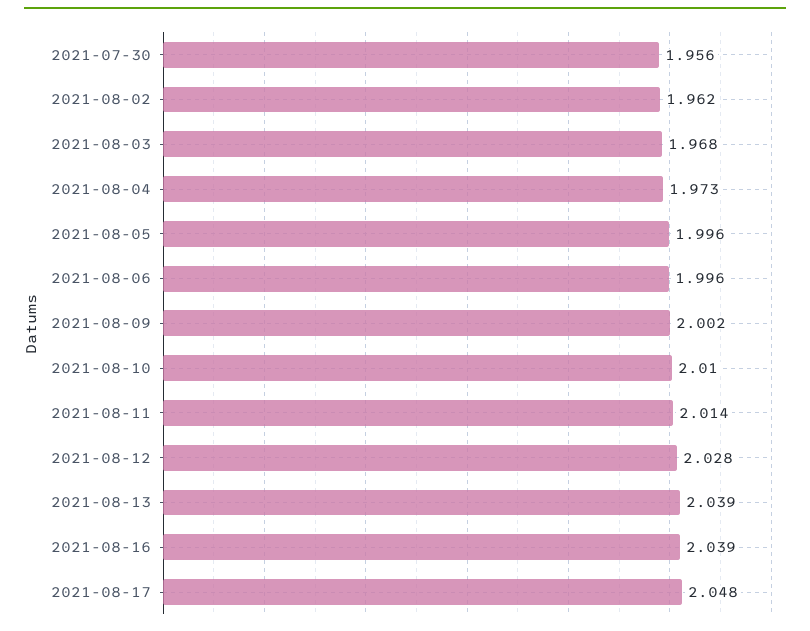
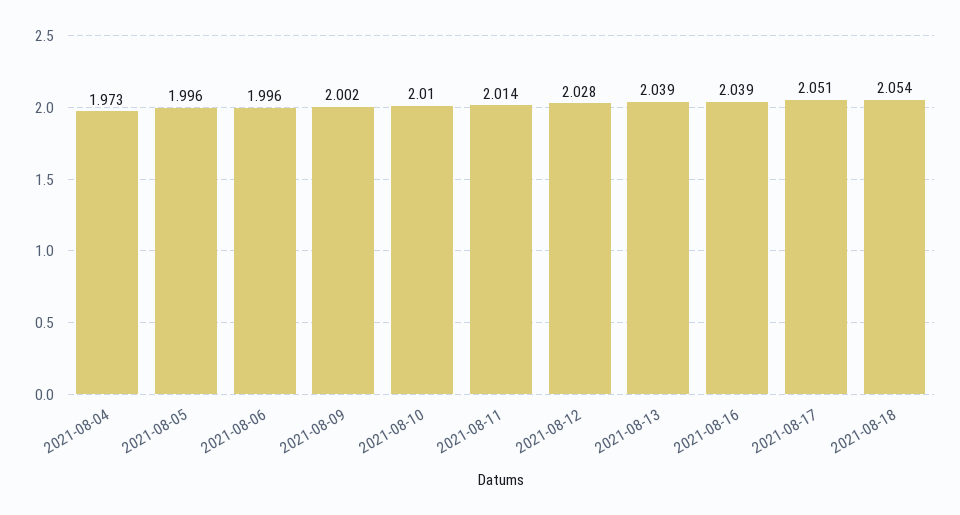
2021-07-30: 1.956 -> none
2021-08-02: 1.962 -> none
2021-08-03: 1.968 -> none
2021-08-17: 2.048 -> 2.051
2021-08-18: none -> 2.054

